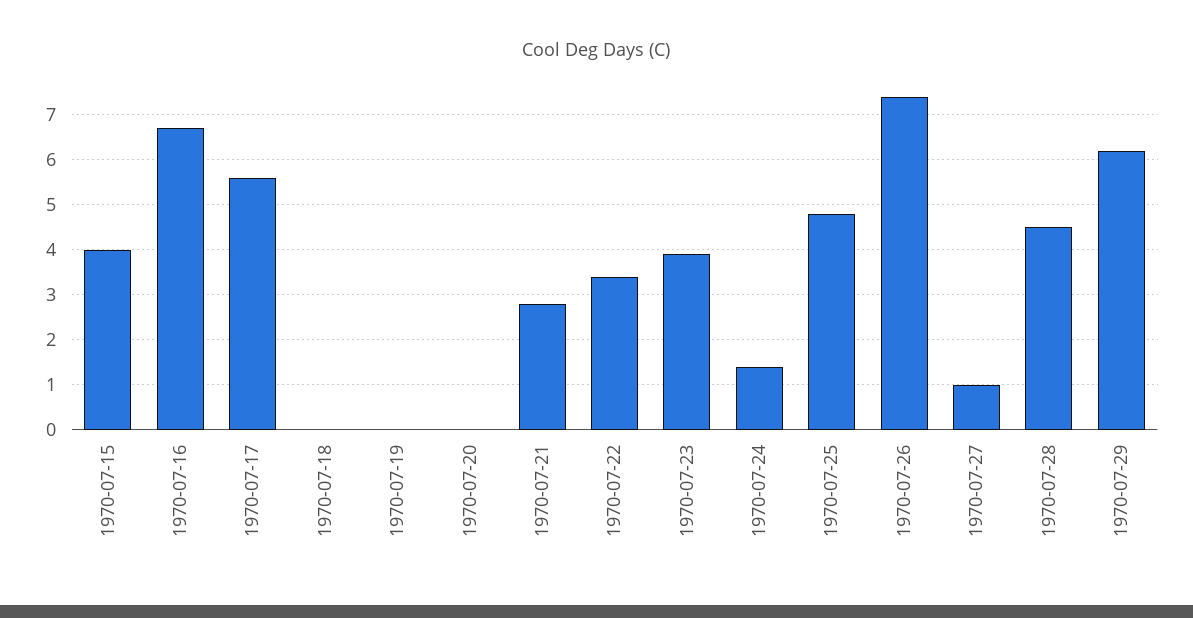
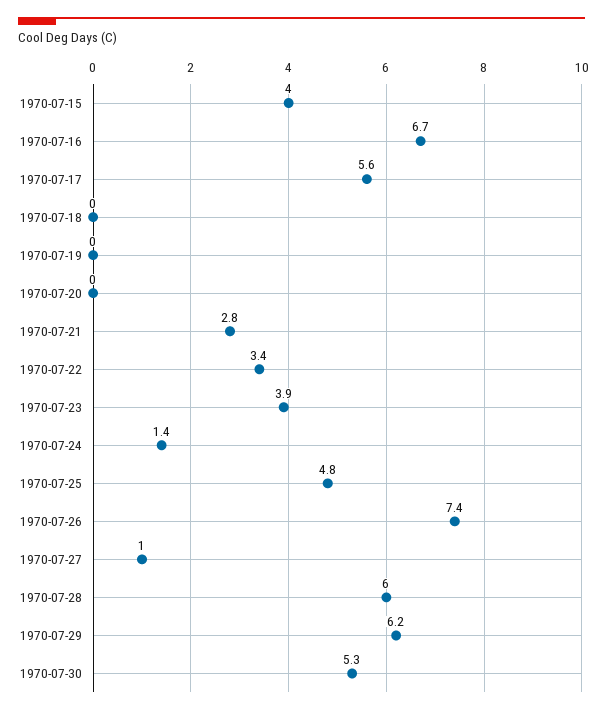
1970-07-28: 4.5 -> 6
1970-07-30: none -> 5.3

